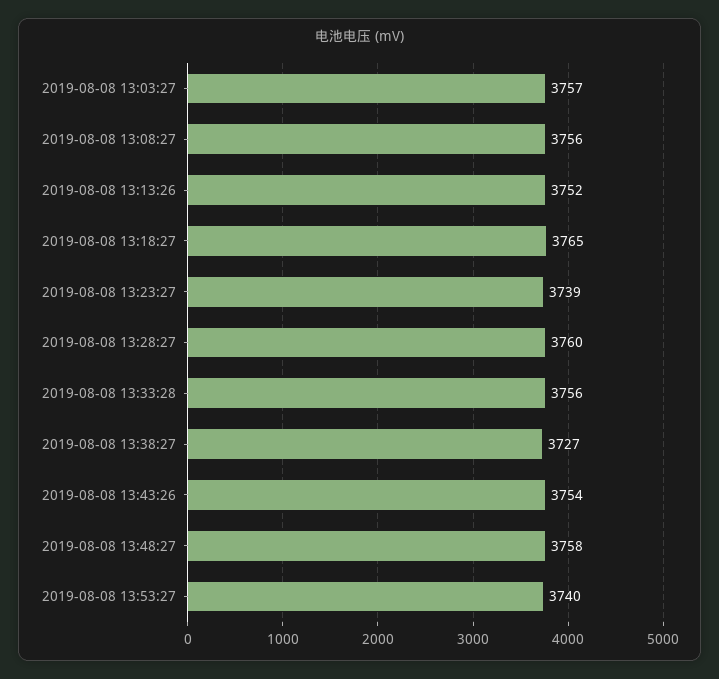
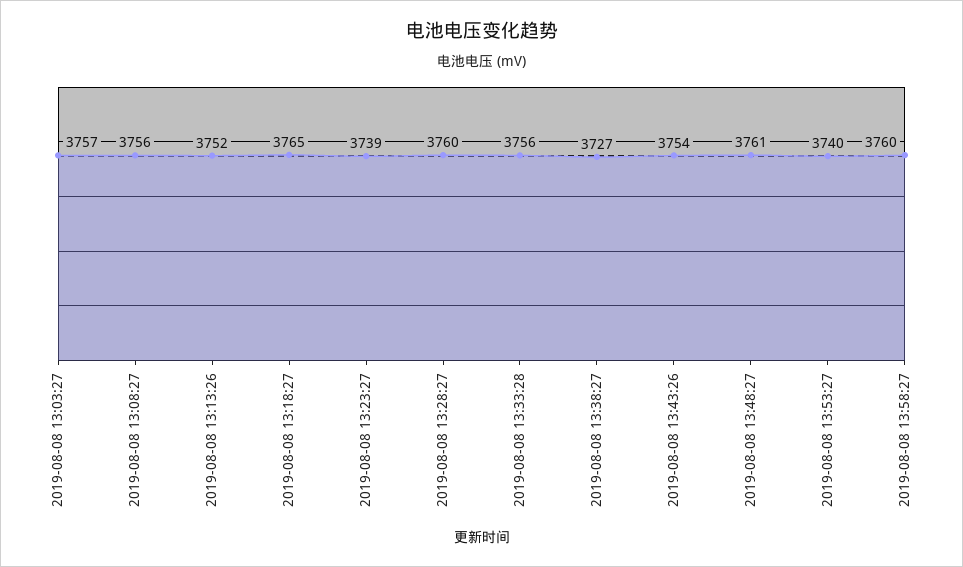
2019-08-08 13:48:27: 3758 -> 3761
2019-08-08 13:58:27: none -> 3760

